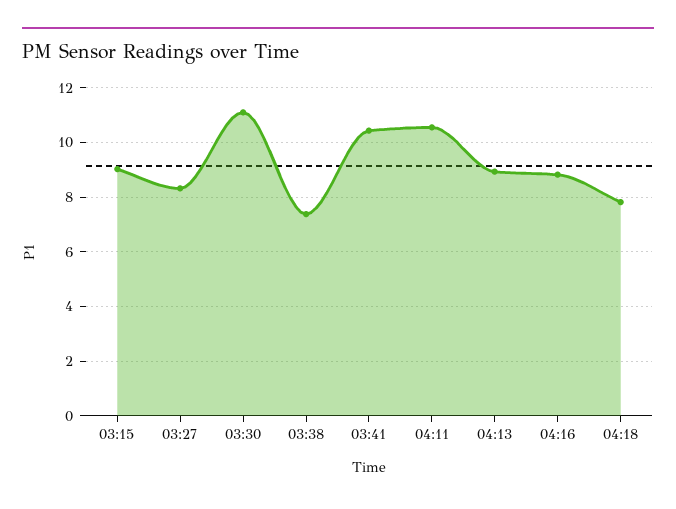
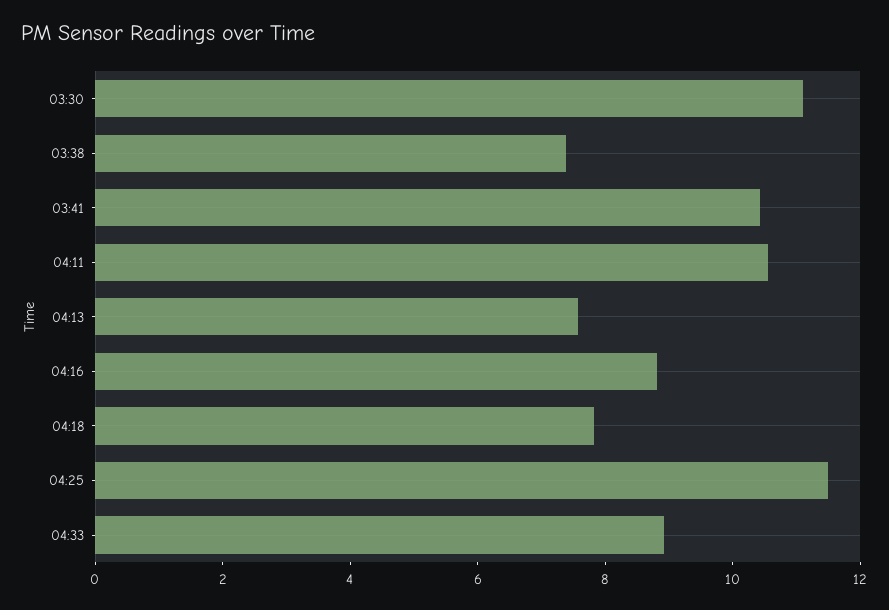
03:15: 9 -> none
03:27: 8.25 -> none
04:13: 9 -> 7.5
04:25: none -> 11.5
04:33: none -> 9

